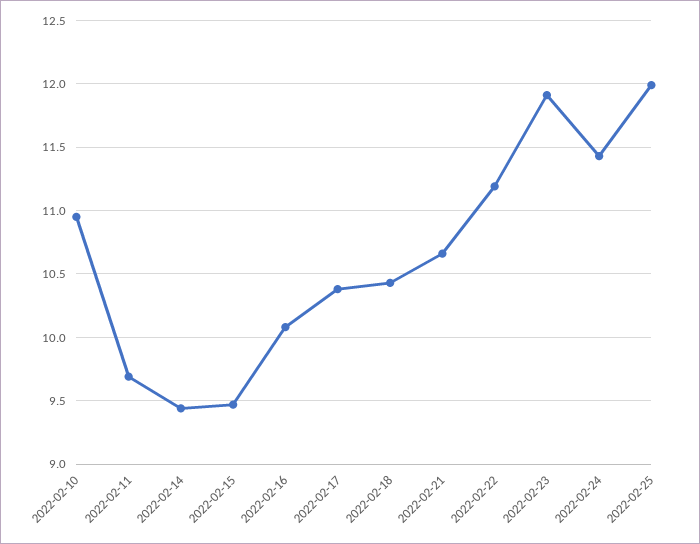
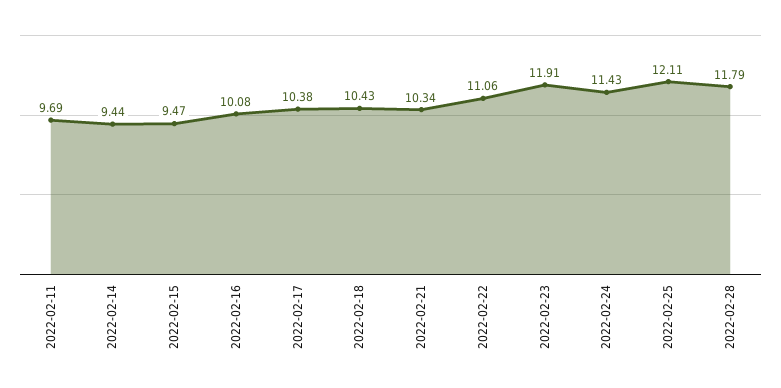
2022-02-10: 10.95 -> none
2022-02-21: 10.65 -> 10.34
2022-02-22: 11.2 -> 11.06
2022-02-25: 12 -> 12.11
2022-02-28: none -> 11.79

